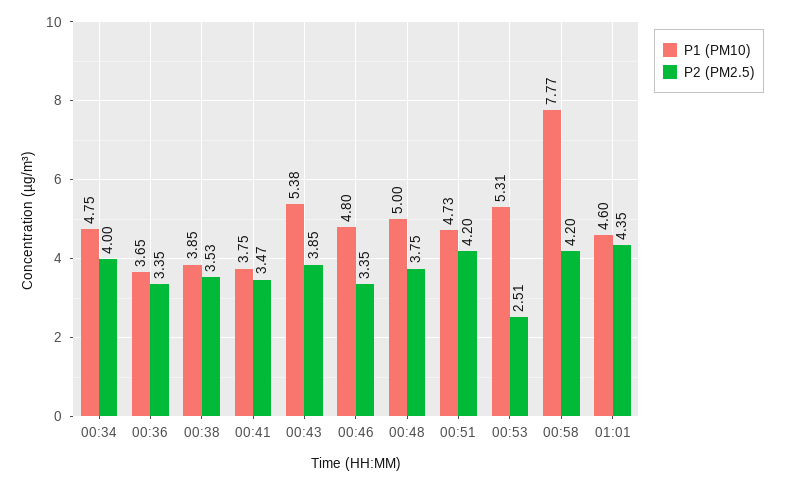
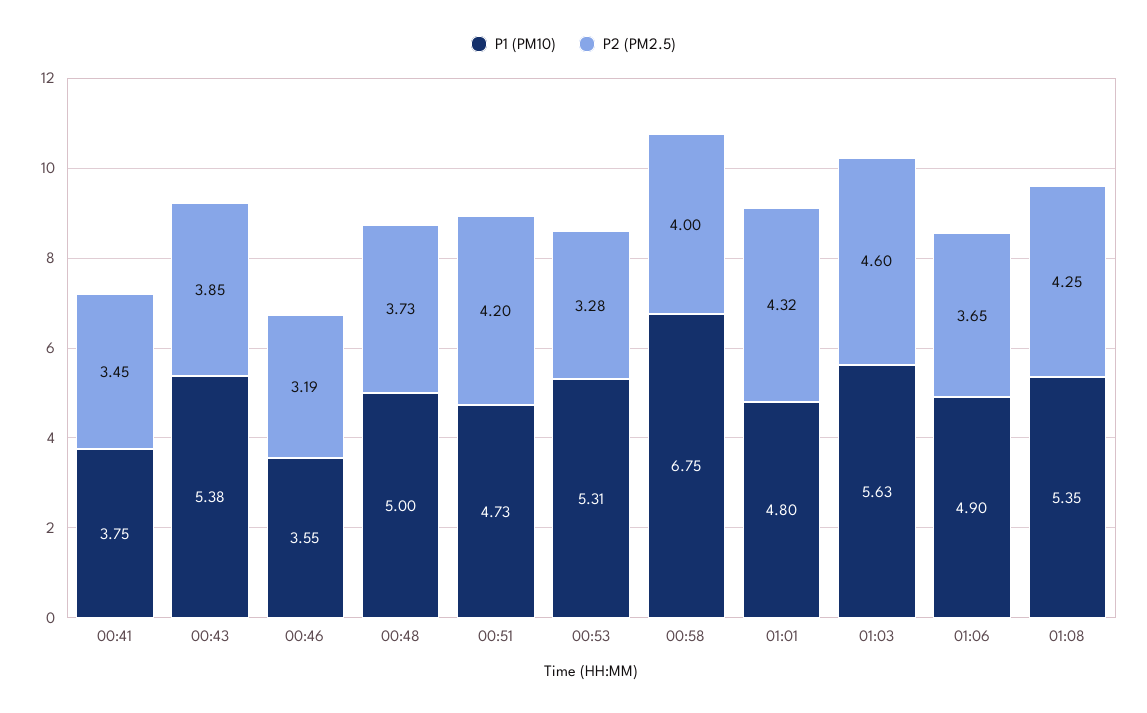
P1 (PM10), 00:34: 4.75 -> none
P2 (PM2.5), 00:34: 4 -> none
P1 (PM10), 00:36: 3.65 -> none
P2 (PM2.5), 00:36: 3.35 -> none
P1 (PM10), 00:38: 3.85 -> none
P2 (PM2.5), 00:38: 3.53 -> none
P2 (PM2.5), 00:41: 3.47 -> 3.45
P1 (PM10), 00:46: 4.8 -> 3.55
P2 (PM2.5), 00:46: 3.35 -> 3.19
P2 (PM2.5), 00:48: 3.75 -> 3.73
P2 (PM2.5), 00:53: 2.51 -> 3.28
P1 (PM10), 00:58: 7.77 -> 6.75
P2 (PM2.5), 00:58: 4.2 -> 4
P1 (PM10), 01:01: 4.6 -> 4.8
P2 (PM2.5), 01:01: 4.35 -> 4.32
P1 (PM10), 01:03: none -> 5.63
P2 (PM2.5), 01:03: none -> 4.6
P1 (PM10), 01:06: none -> 4.9
P2 (PM2.5), 01:06: none -> 3.65
P1 (PM10), 01:08: none -> 5.35
P2 (PM2.5), 01:08: none -> 4.25

